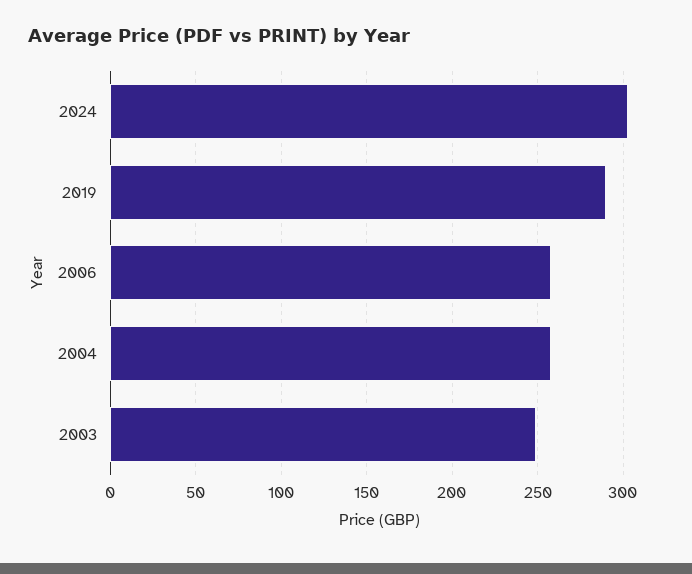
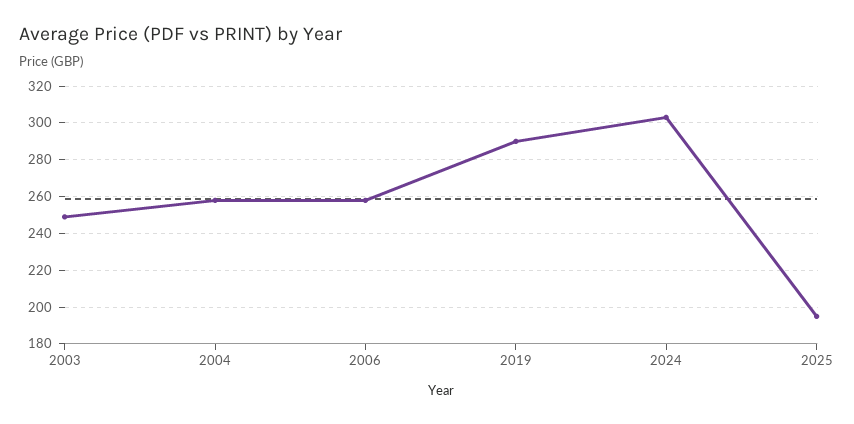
2025: none -> 195

